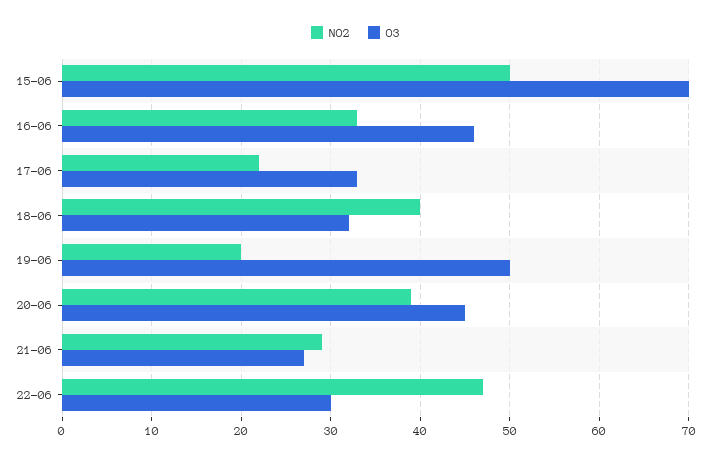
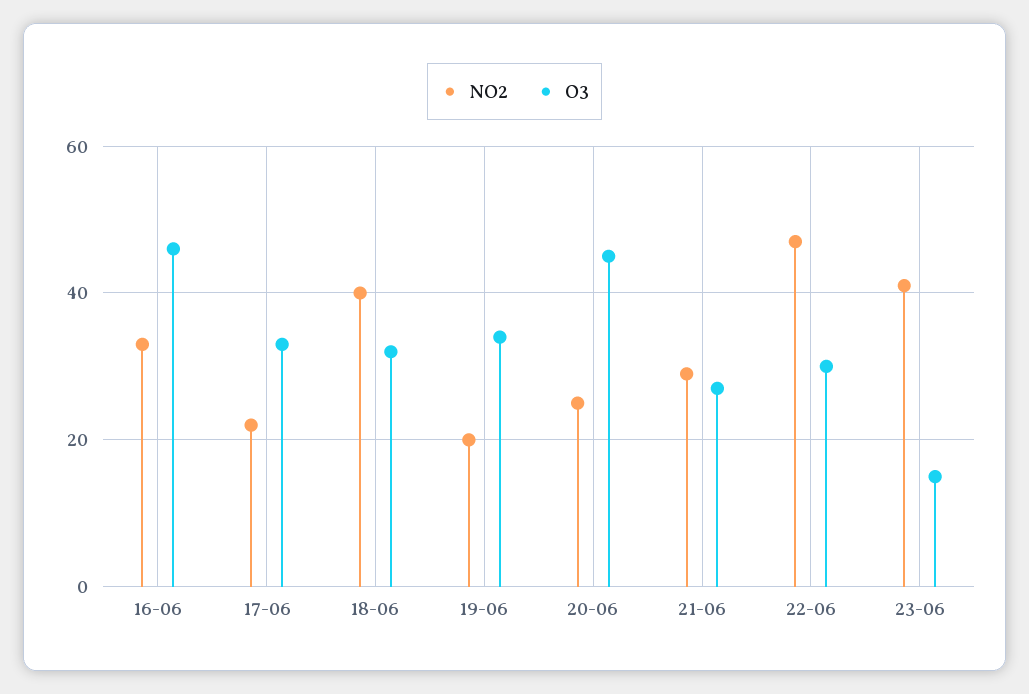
NO2, 15-06: 50 -> none
O3, 15-06: 70 -> none
O3, 19-06: 50 -> 35
NO2, 20-06: 39 -> 25
NO2, 23-06: none -> 40
O3, 23-06: none -> 15

